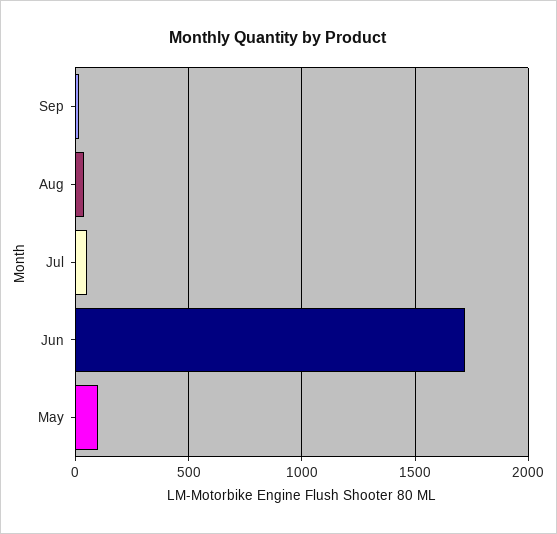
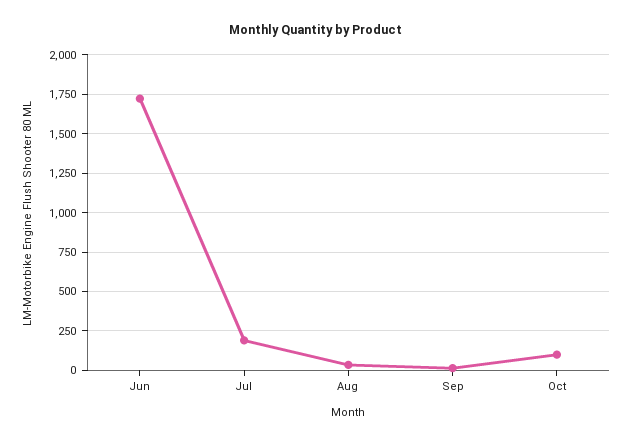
Jul: 50 -> 200
May: 100 -> none
Oct: none -> 100

